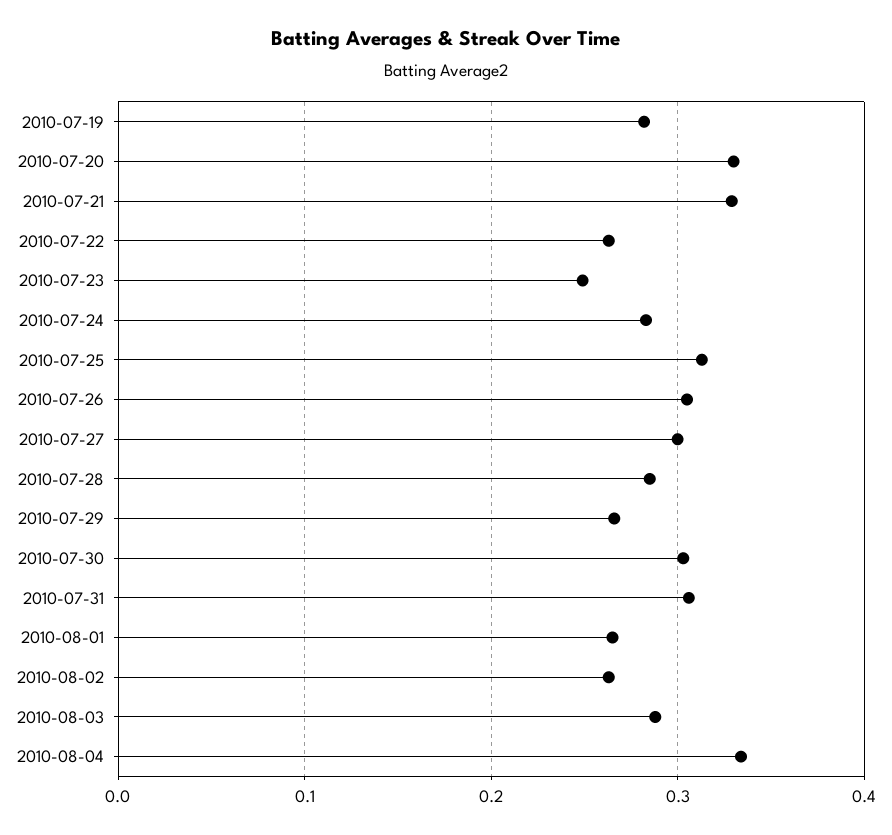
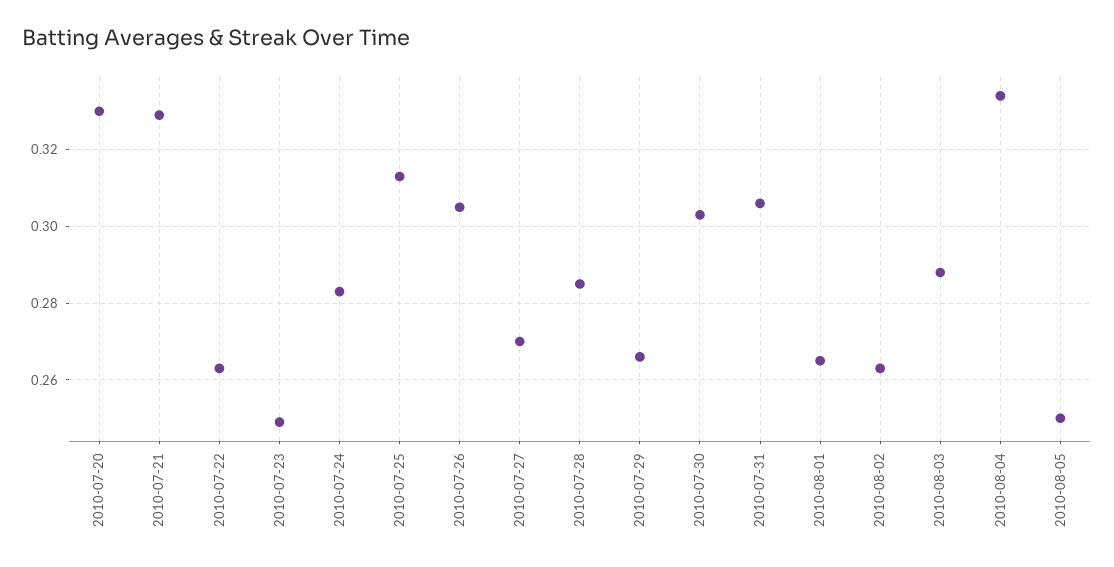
2010-07-19: 0.28 -> none
2010-07-27: 0.3 -> 0.27
2010-08-05: none -> 0.25

